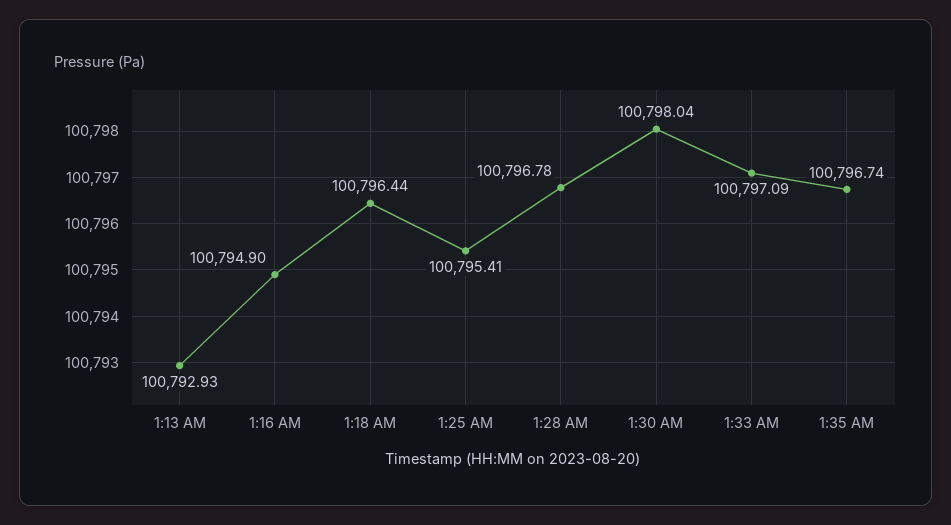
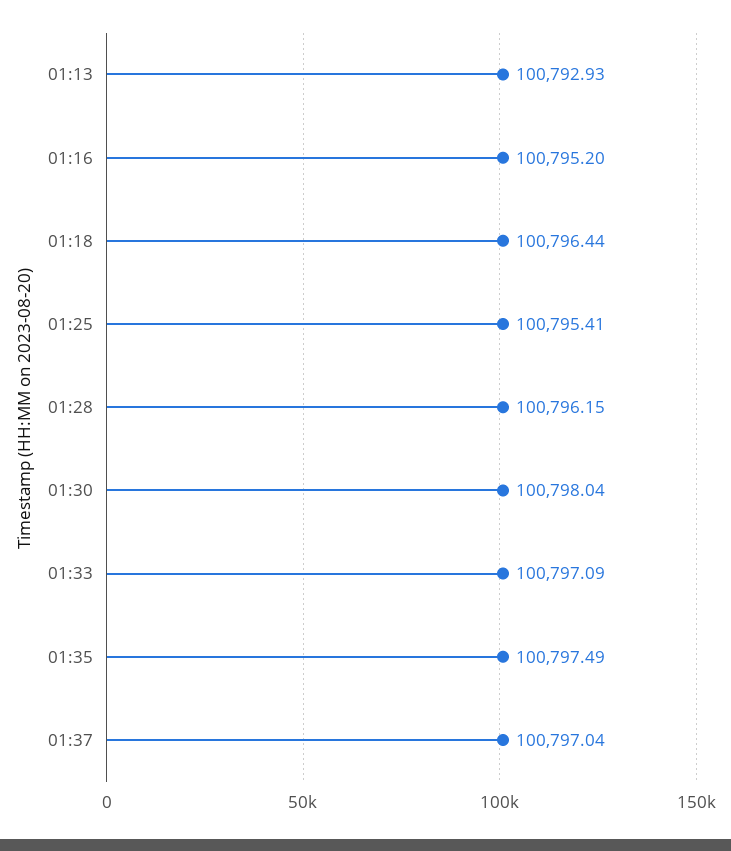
1:16 AM: 100794.9 -> 100795.2
1:28 AM: 100796.78 -> 100796.15
1:35 AM: 100796.74 -> 100797.49
01:37: none -> 100797.04

